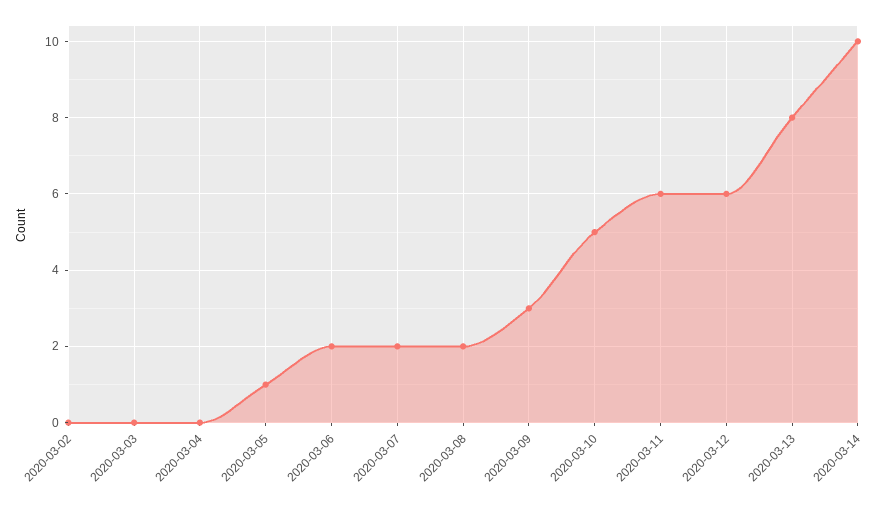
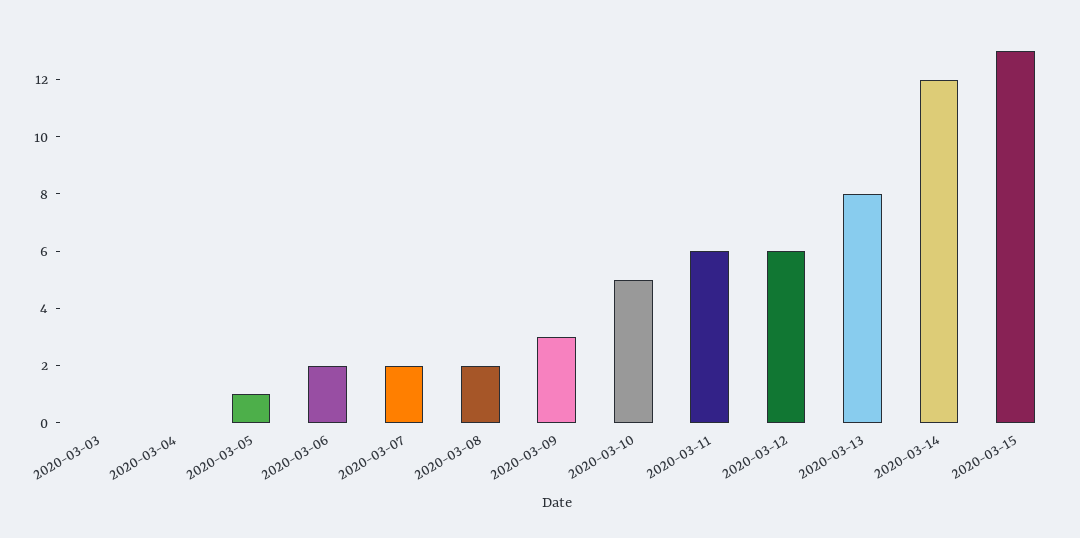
2020-03-02: 0 -> none
2020-03-14: 10 -> 12
2020-03-15: none -> 13

